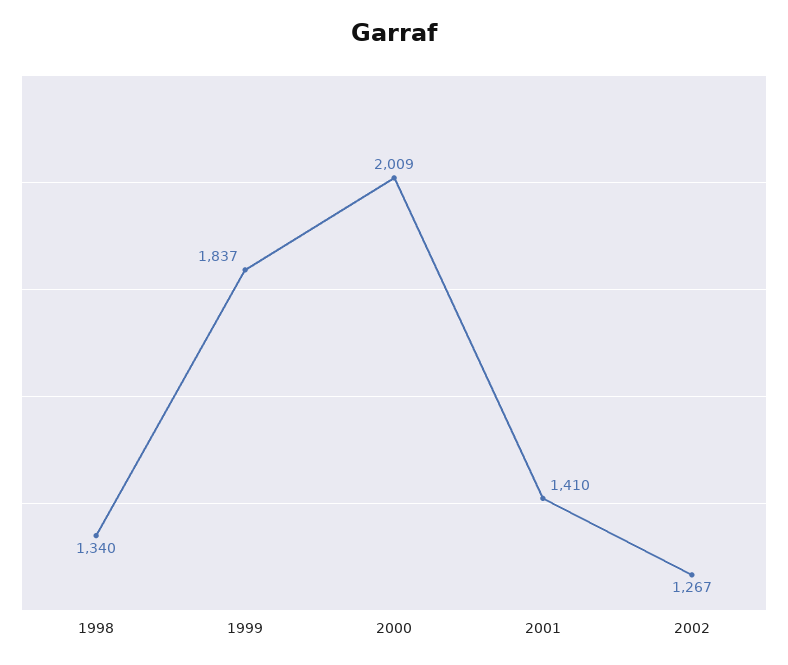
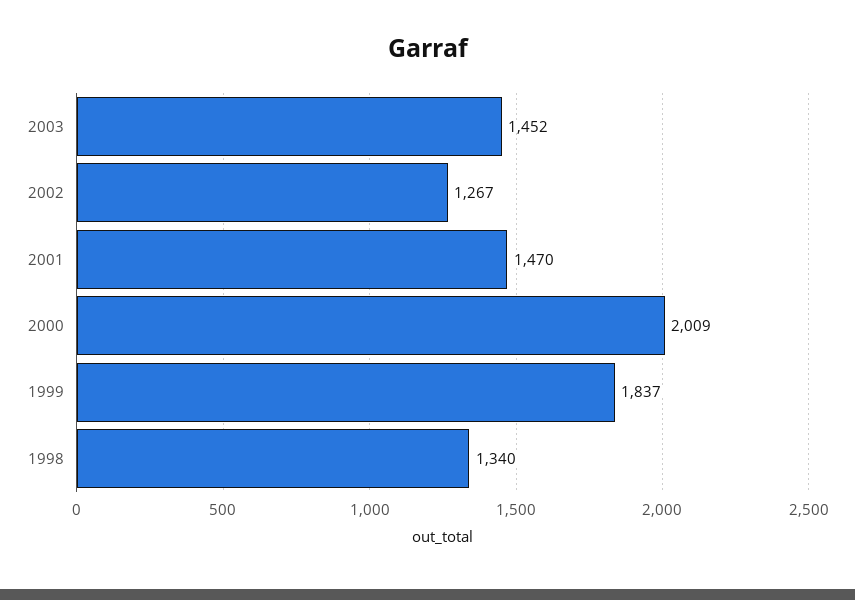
2001: 1410 -> 1470
2003: none -> 1452

